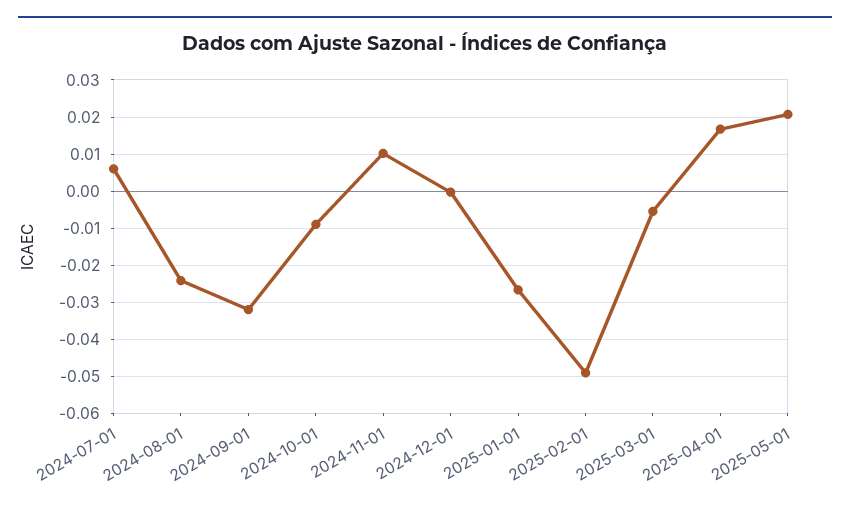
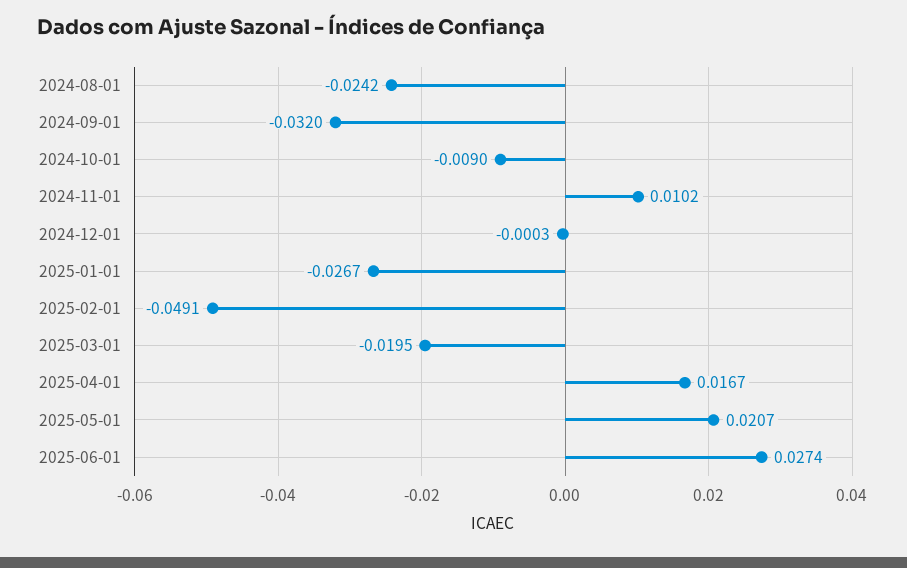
2024-07-01: 0.006 -> none
2025-03-01: -0.006 -> -0.0195
2025-06-01: none -> 0.0274

